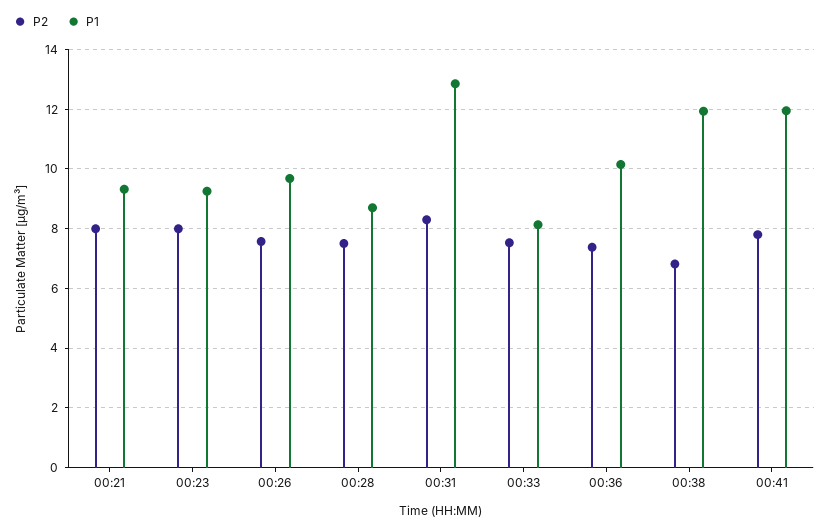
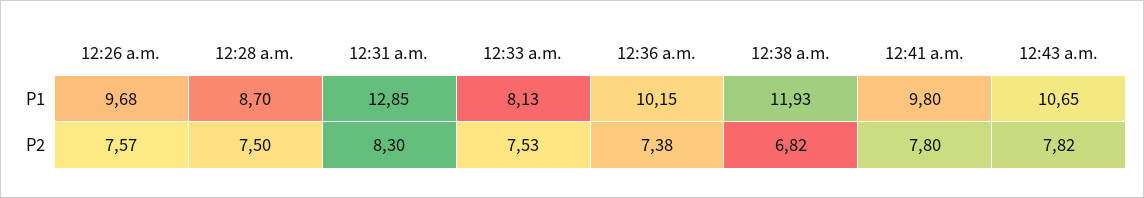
P2, 00:21: 8 -> none
P1, 00:21: 9.25 -> none
P2, 00:23: 8 -> none
P1, 00:23: 9.25 -> none
P1, 00:41: 12 -> 9.8
P1, 12:43 a.m.: none -> 10.65
P2, 12:43 a.m.: none -> 7.82

